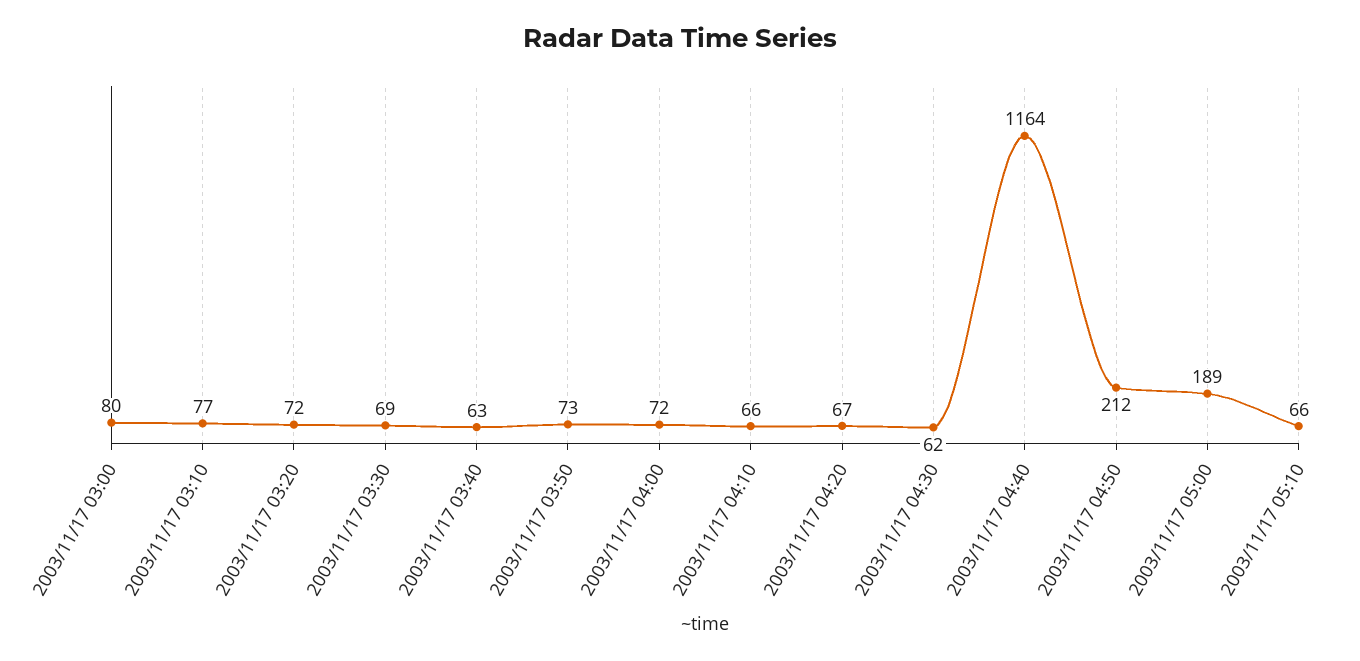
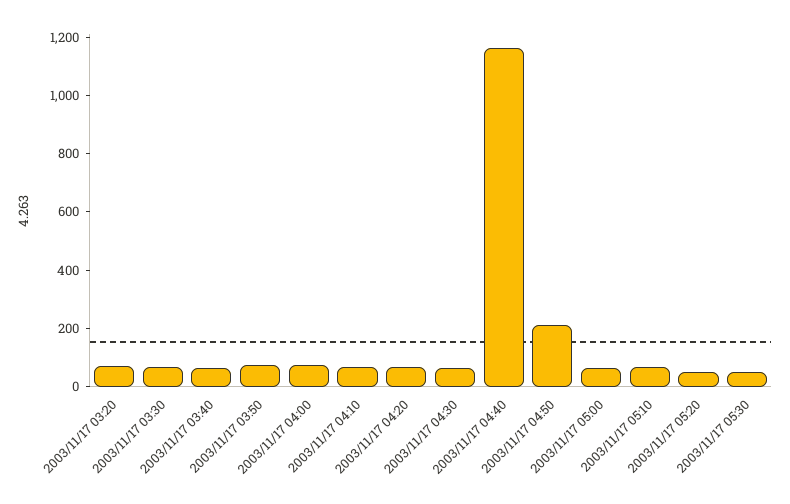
2003/11/17 03:00: 80 -> none
2003/11/17 03:10: 77 -> none
2003/11/17 05:00: 189 -> 50
2003/11/17 05:20: none -> 50
2003/11/17 05:30: none -> 50

